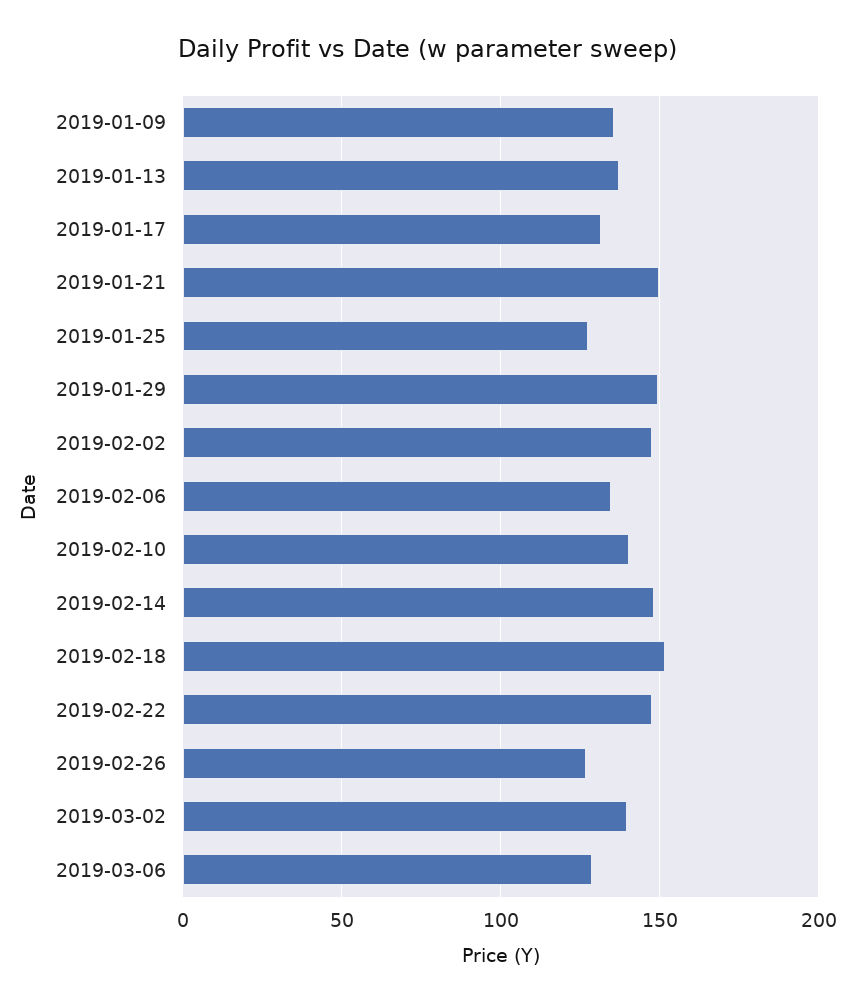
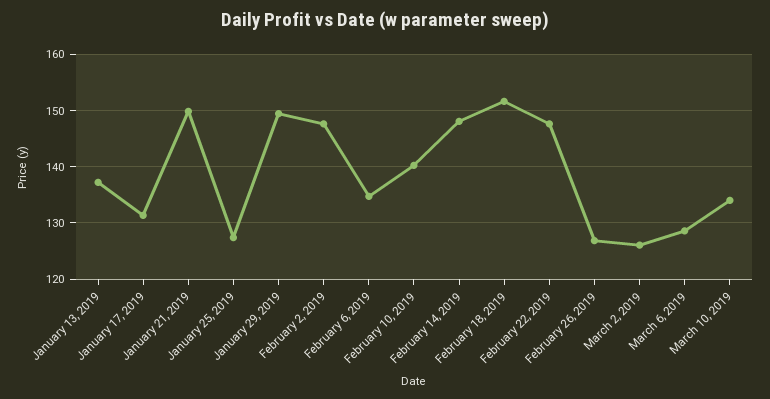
2019-01-09: 135 -> none
2019-03-02: 140 -> 126
March 10, 2019: none -> 134

